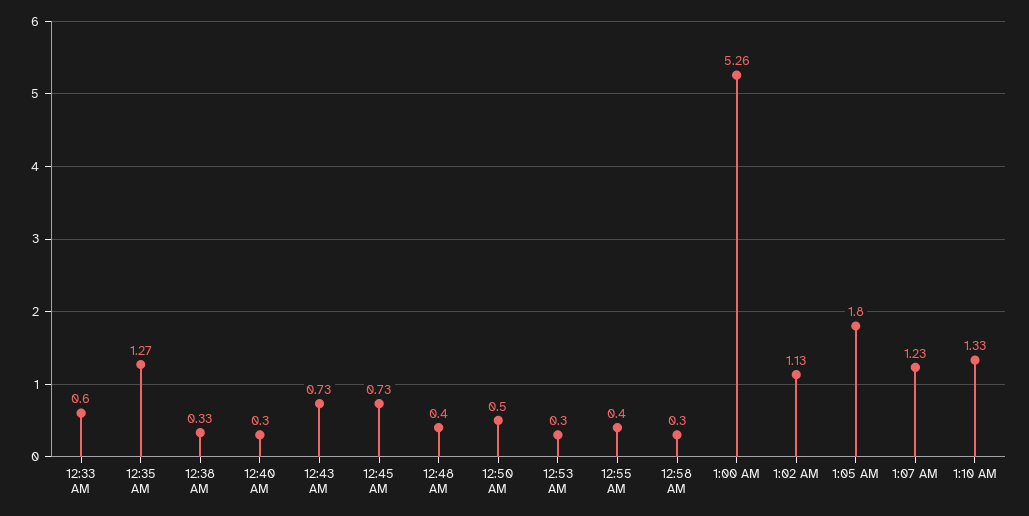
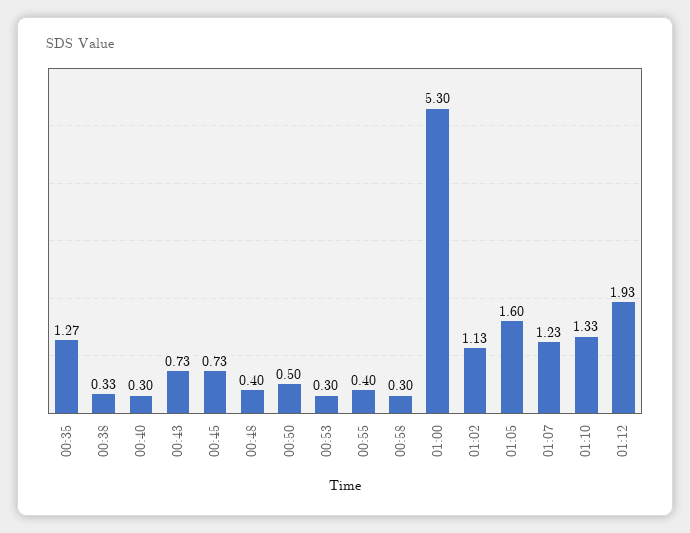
12:33 AM: 0.6 -> none
1:00 AM: 5.26 -> 5.3
1:05 AM: 1.8 -> 1.6
01:12: none -> 1.93

